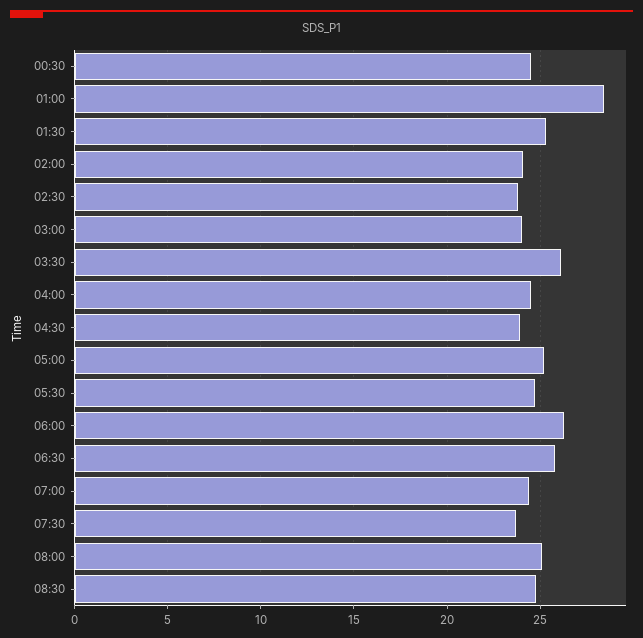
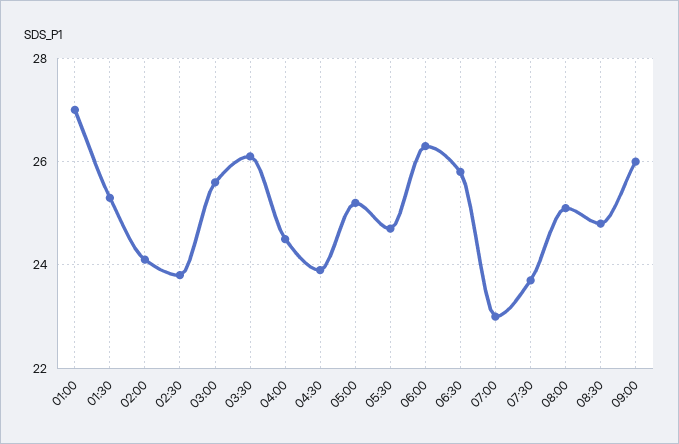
00:30: 24.5 -> none
01:00: 28.5 -> 27
03:00: 24 -> 25.5
07:00: 24.5 -> 23
09:00: none -> 26

